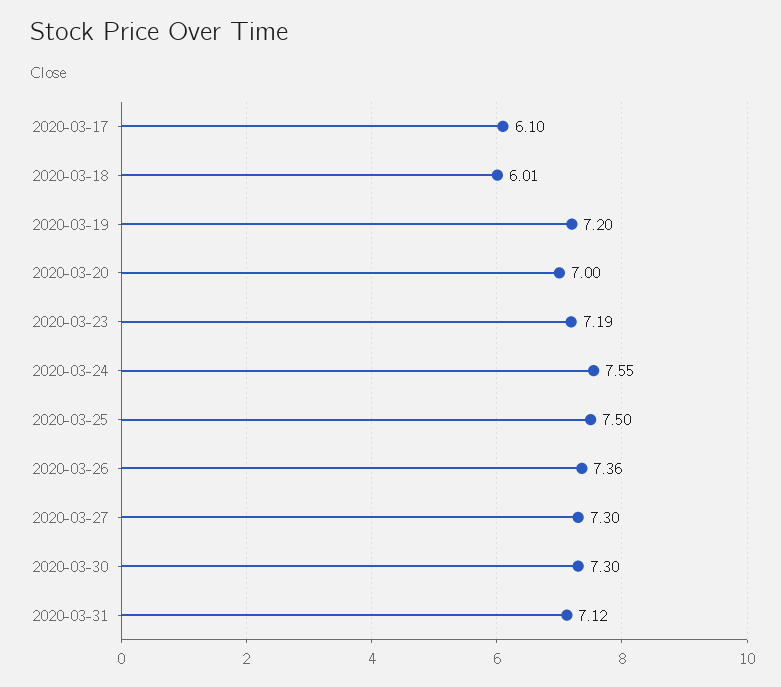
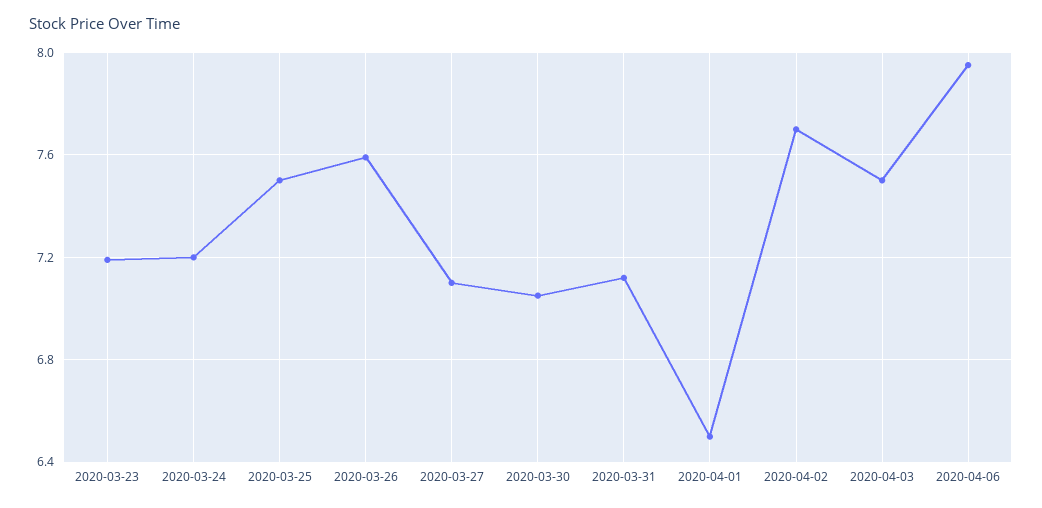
2020-03-17: 6.1 -> none
2020-03-18: 6.01 -> none
2020-03-19: 7.2 -> none
2020-03-20: 7 -> none
2020-03-24: 7.55 -> 7.2
2020-03-26: 7.36 -> 7.6
2020-03-27: 7.3 -> 7.1
2020-03-30: 7.3 -> 7.05
2020-04-01: none -> 6.5
2020-04-02: none -> 7.7
2020-04-03: none -> 7.5
2020-04-06: none -> 7.95

